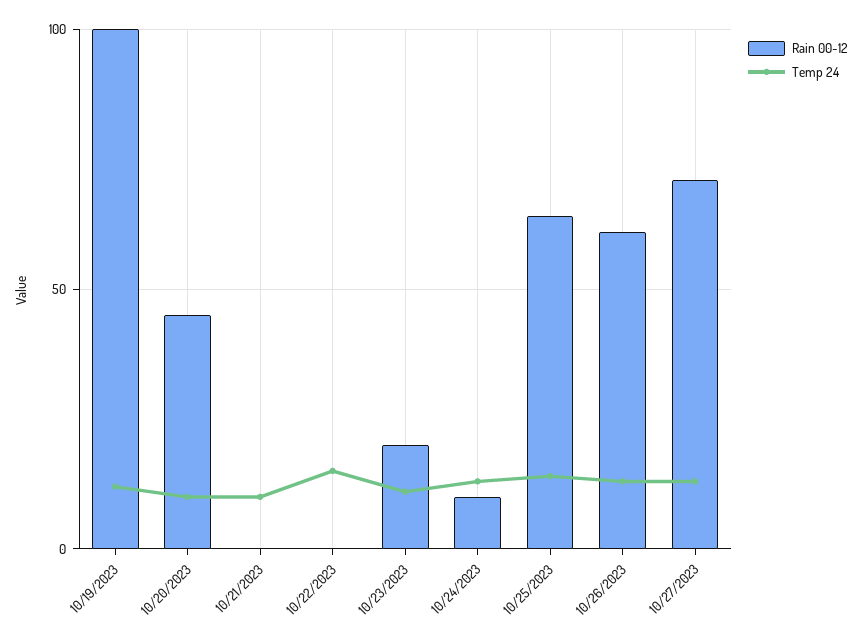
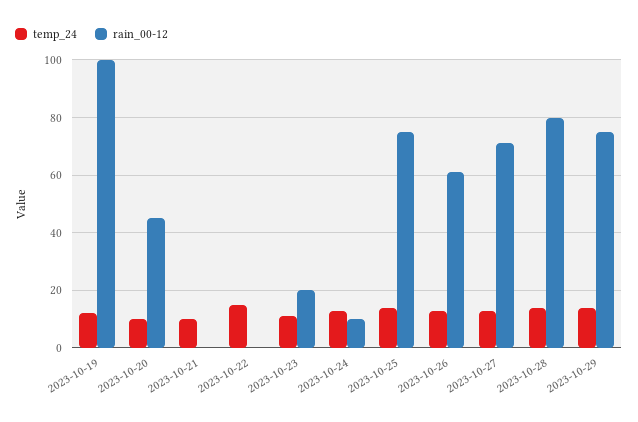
Rain 00-12, 10/25/2023: 65 -> 75
Temp 24, 2023-10-28: none -> 15
Rain 00-12, 2023-10-28: none -> 80
Temp 24, 2023-10-29: none -> 15
Rain 00-12, 2023-10-29: none -> 75

